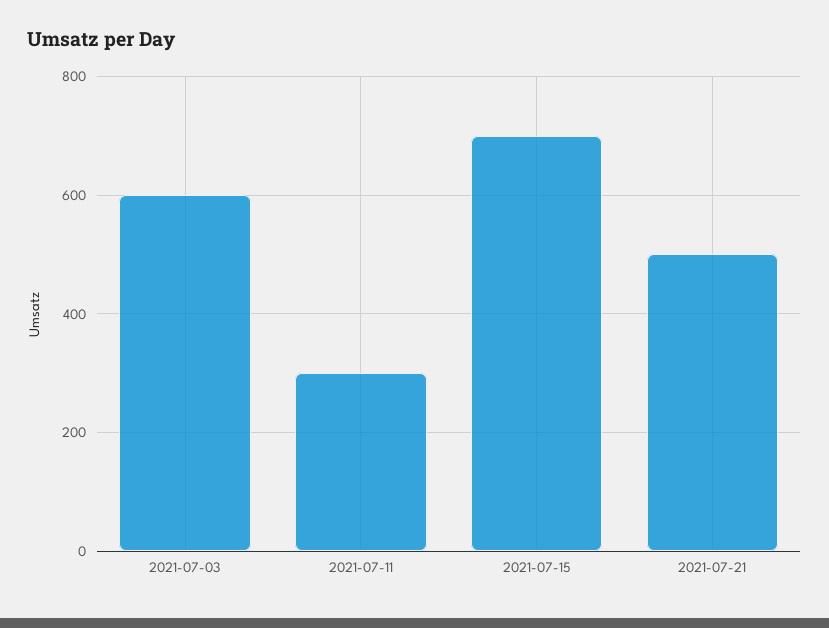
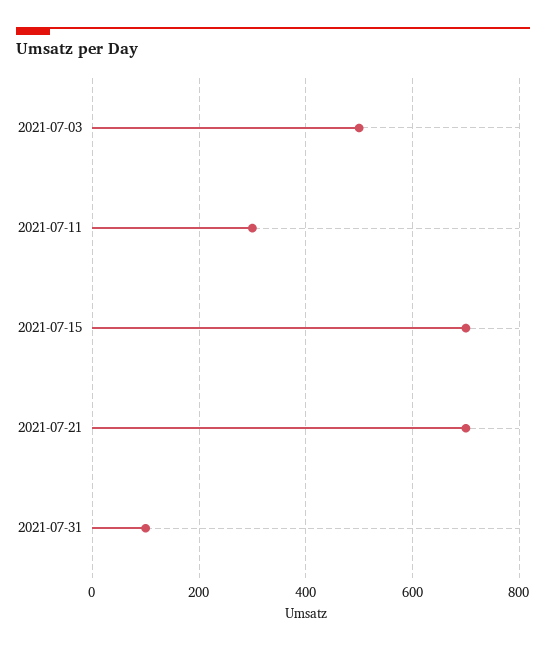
2021-07-03: 600 -> 500
2021-07-21: 500 -> 700
2021-07-31: none -> 100

